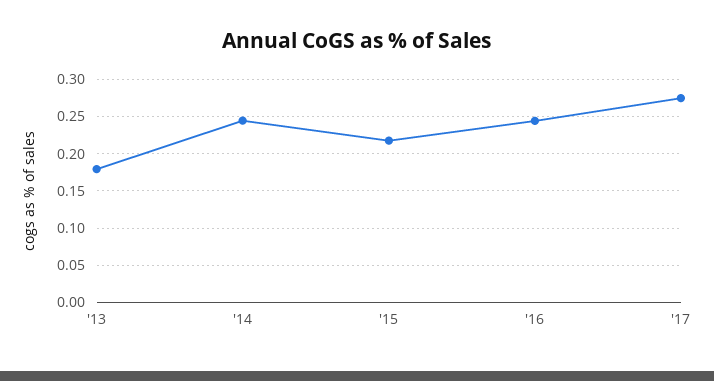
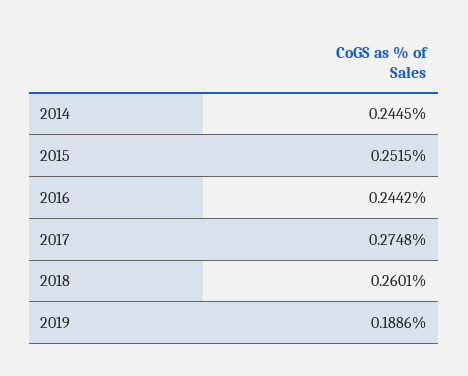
'13: 0.18 -> none
'15: 0.22 -> 0.2515
2018: none -> 0.2601
2019: none -> 0.1886

